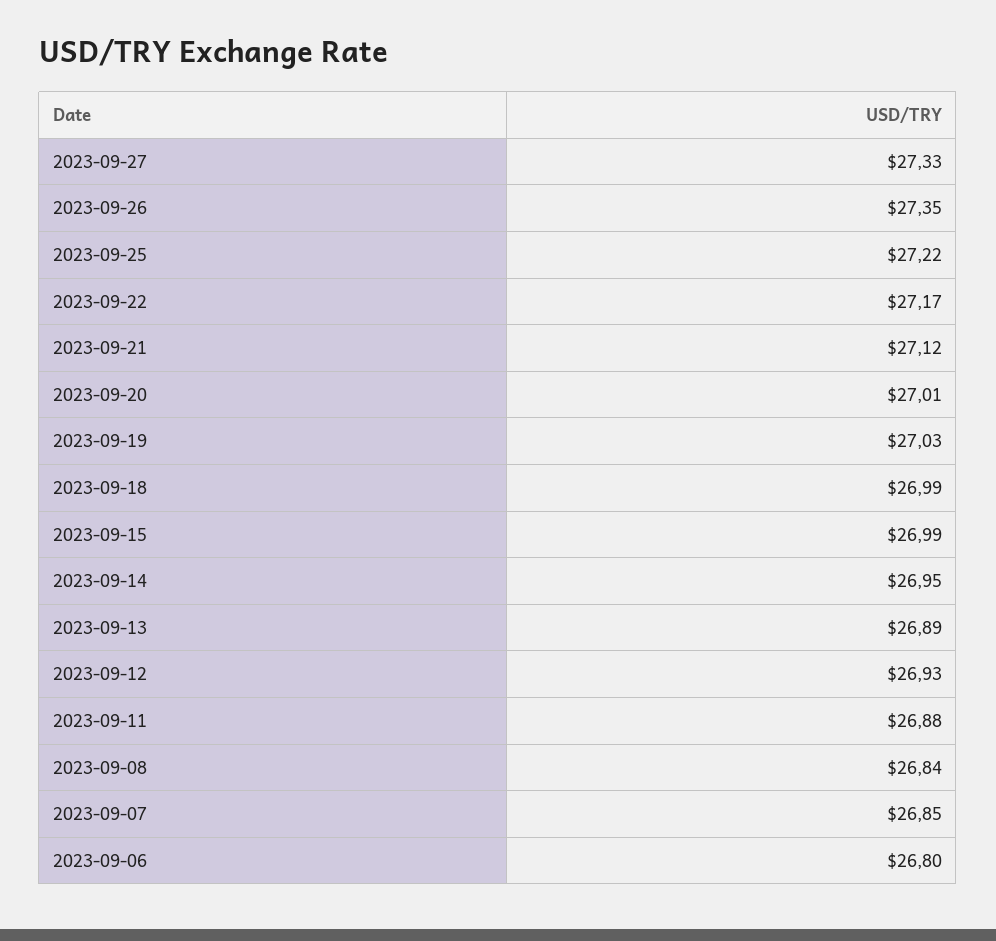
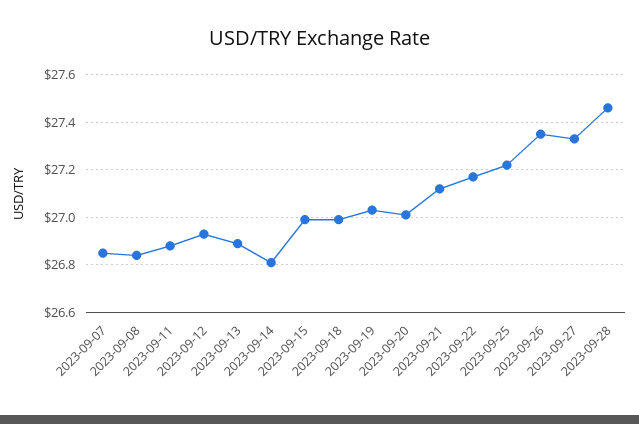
2023-09-14: 26.95 -> 26.8
2023-09-06: 26.8 -> none
2023-09-28: none -> 27.45

